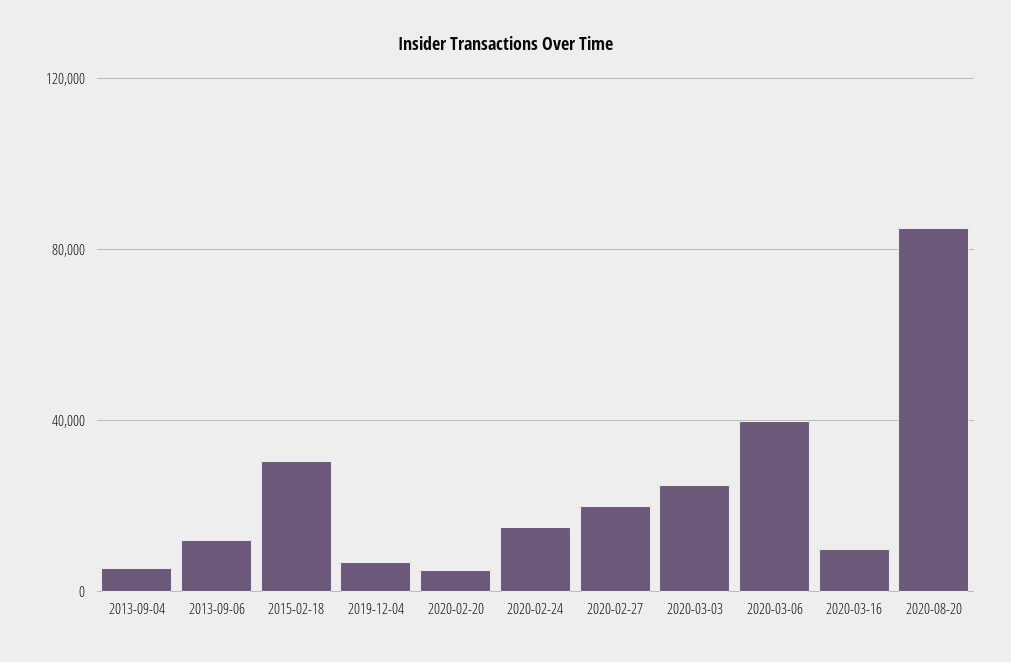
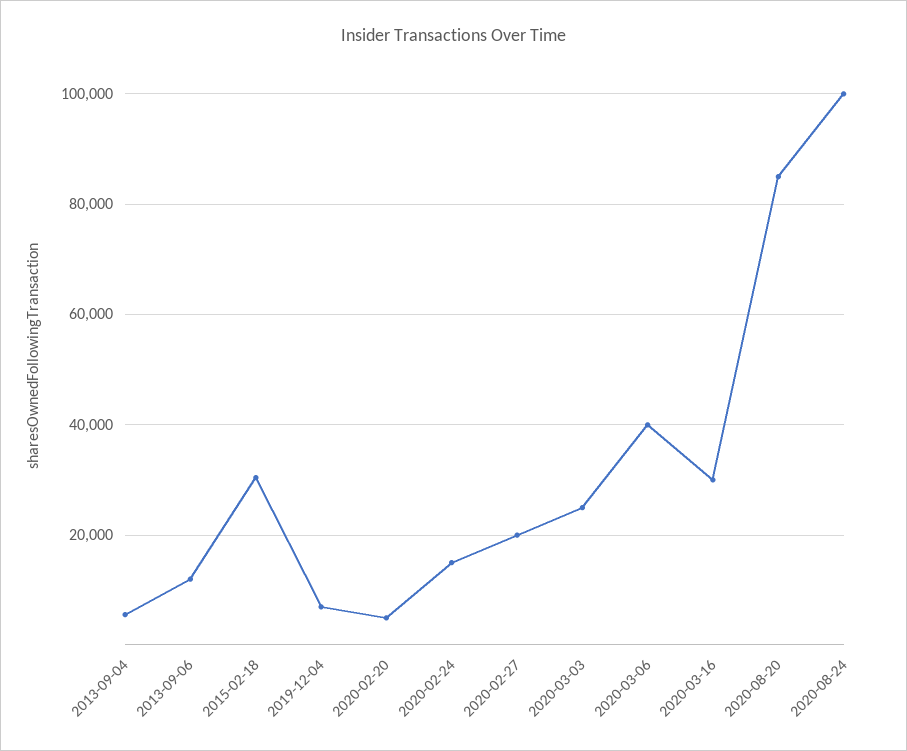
2020-03-16: 10000 -> 30000
2020-08-24: none -> 100000

